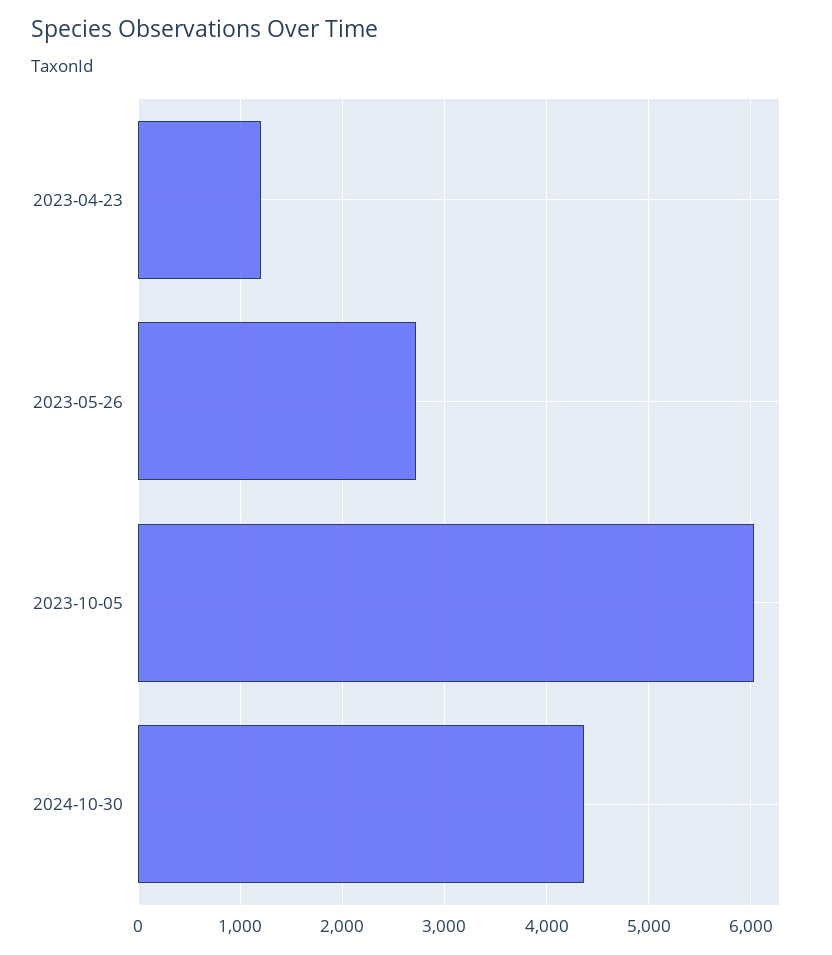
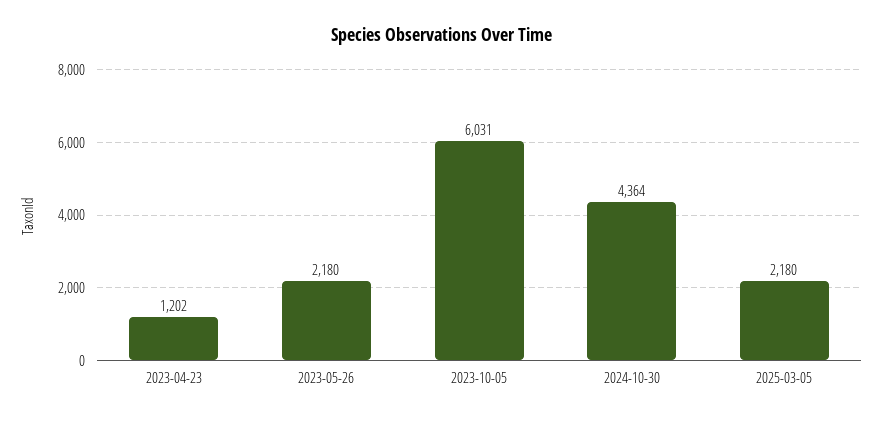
2023-05-26: 2700 -> 2180
2025-03-05: none -> 2180

